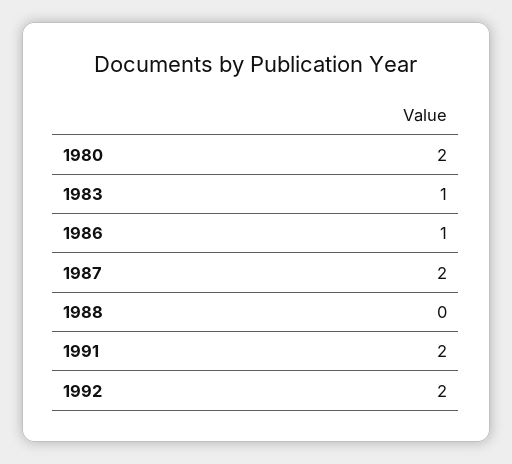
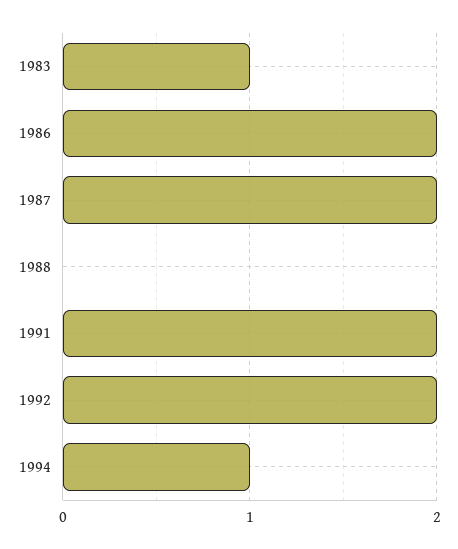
1980: 2 -> none
1986: 1 -> 2
1994: none -> 1

